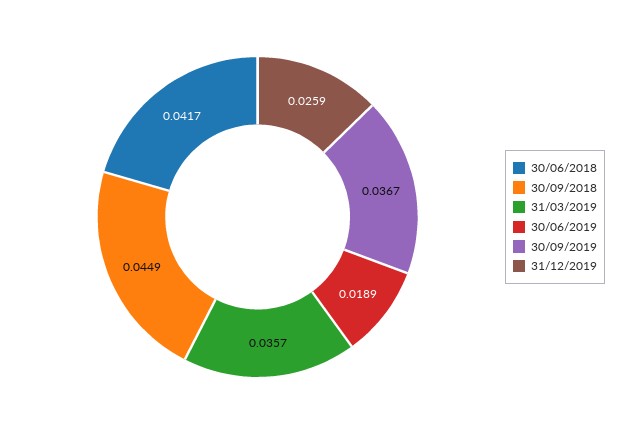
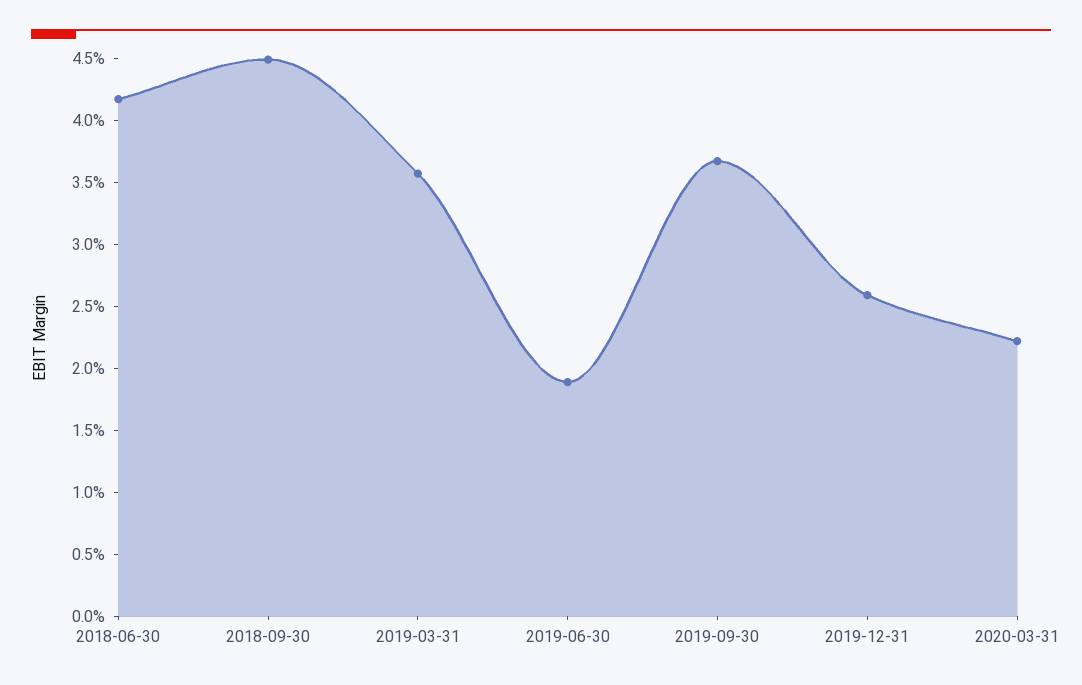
2020-03-31: none -> 0.022

